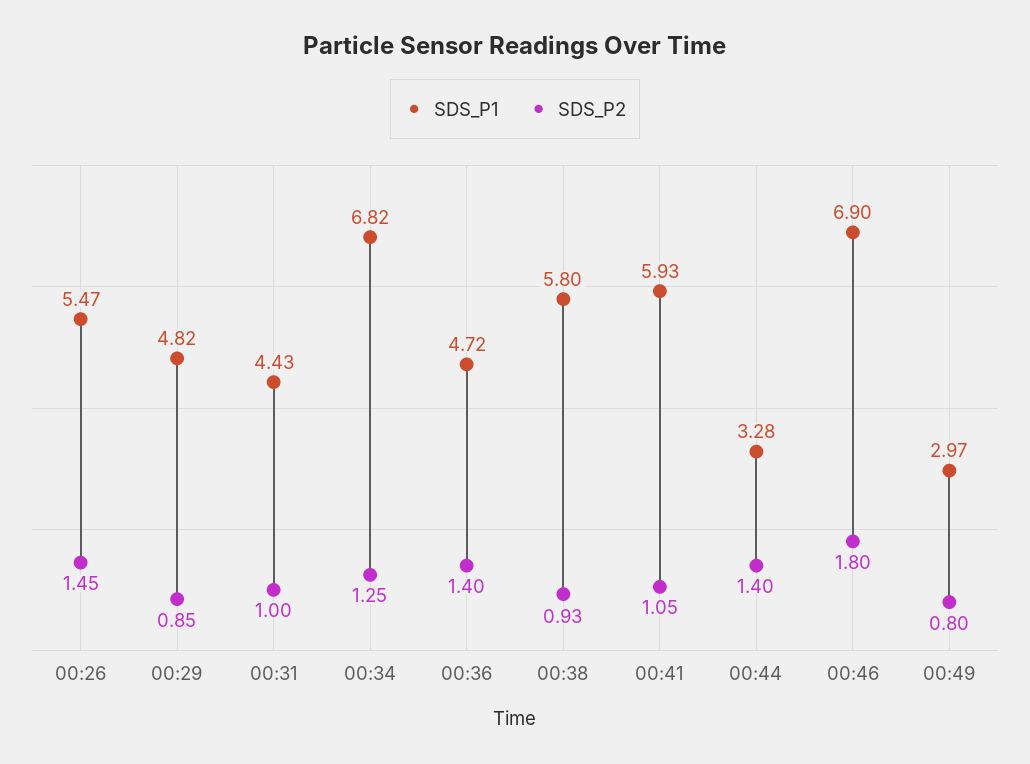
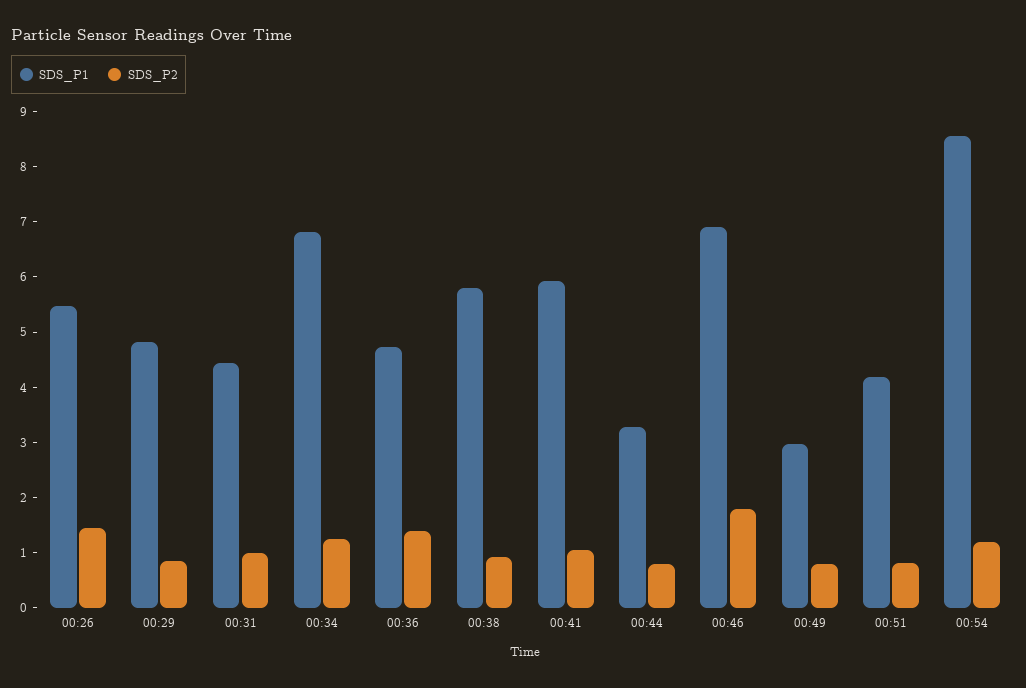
SDS_P2, 00:44: 1.4 -> 0.8
SDS_P1, 00:51: none -> 4.2
SDS_P2, 00:51: none -> 0.8
SDS_P1, 00:54: none -> 8.6
SDS_P2, 00:54: none -> 1.2

